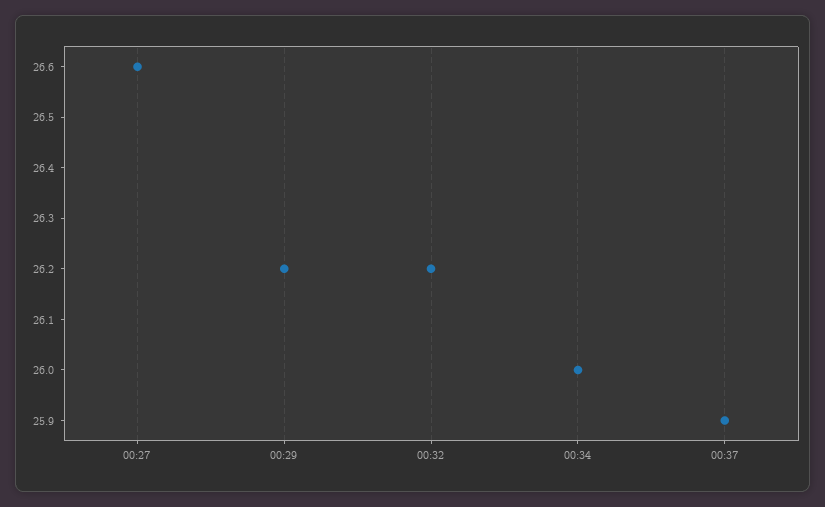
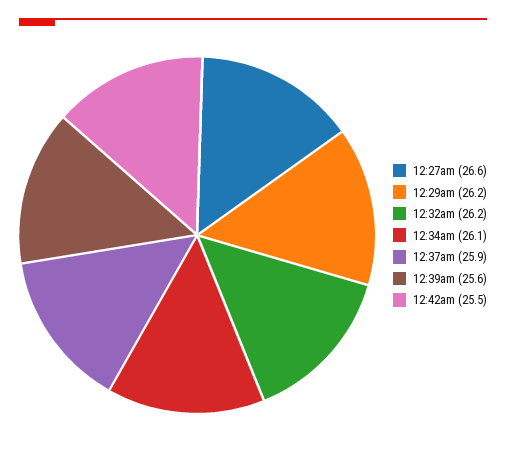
00:34: 26 -> 26.1
12:39am: none -> 25.6
12:42am: none -> 25.5

